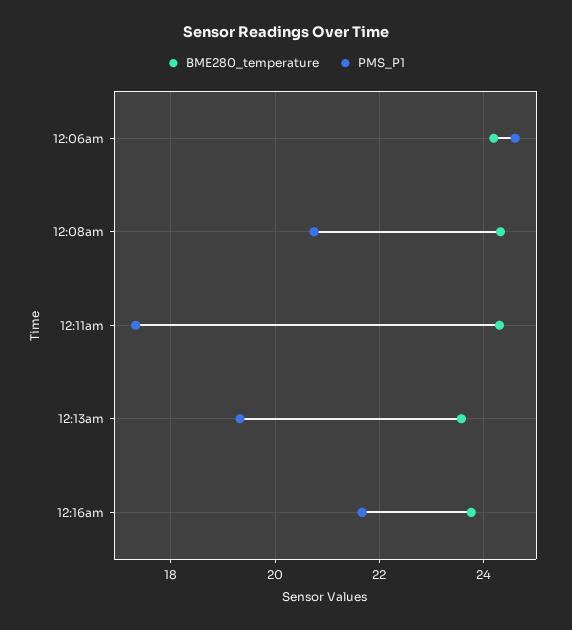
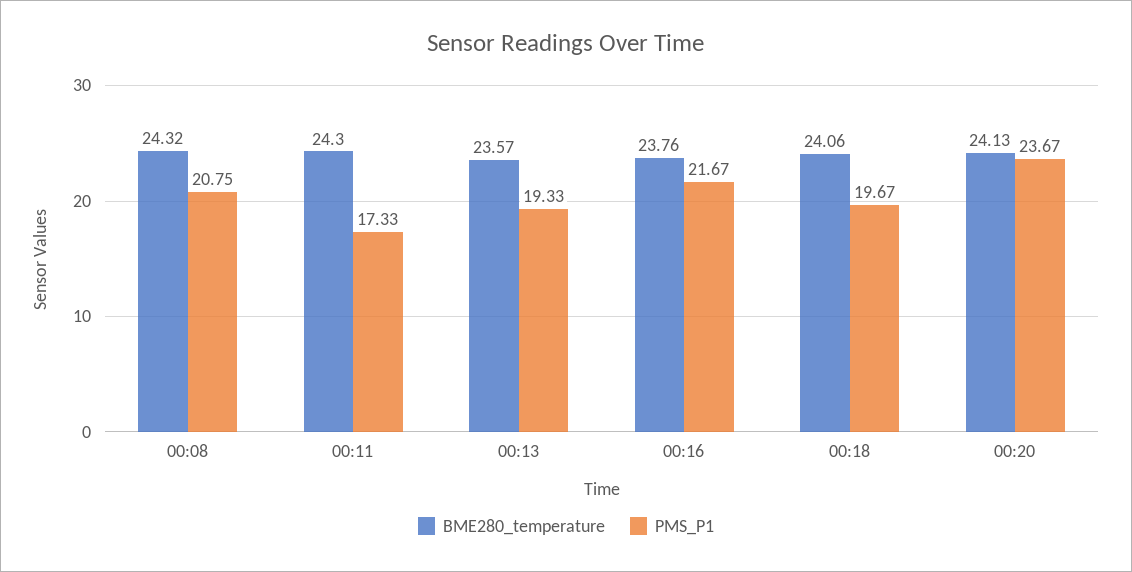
BME280_temperature, 12:06am: 24.2 -> none
PMS_P1, 12:06am: 24.6 -> none
BME280_temperature, 00:18: none -> 24.06
PMS_P1, 00:18: none -> 19.67
BME280_temperature, 00:20: none -> 24.13
PMS_P1, 00:20: none -> 23.67

